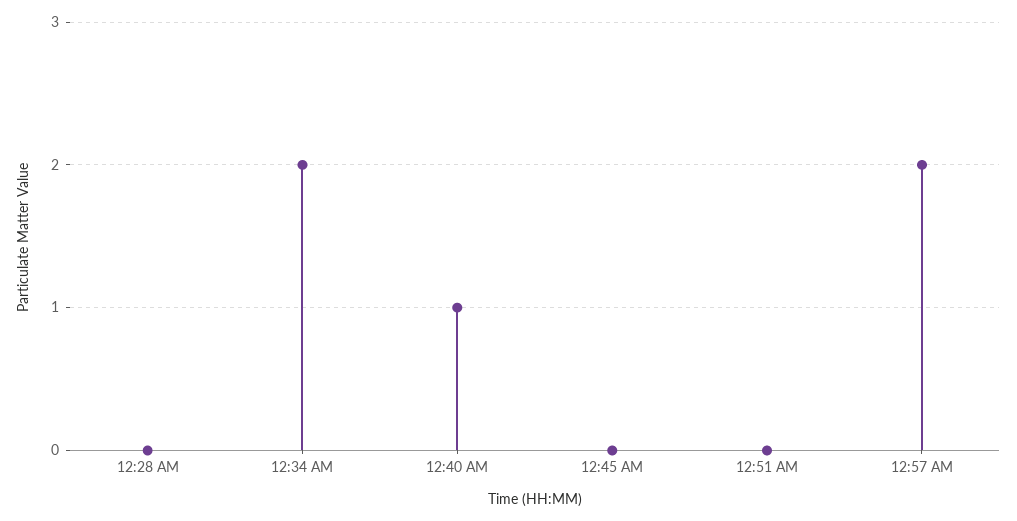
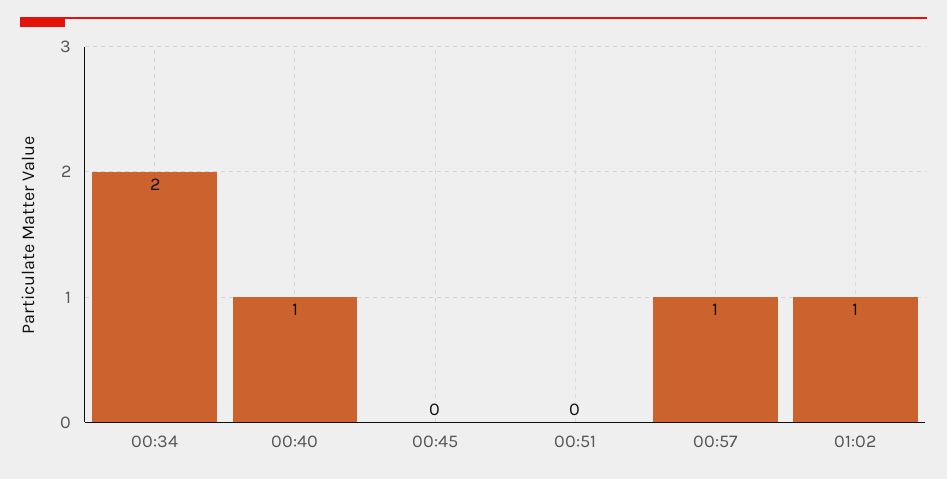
12:28 AM: 0 -> none
12:57 AM: 2 -> 1
01:02: none -> 1

